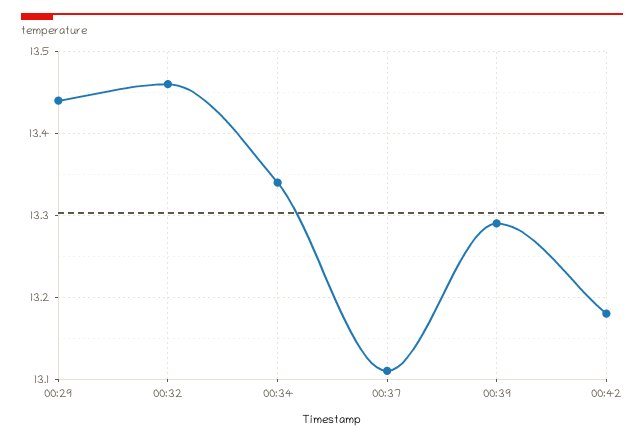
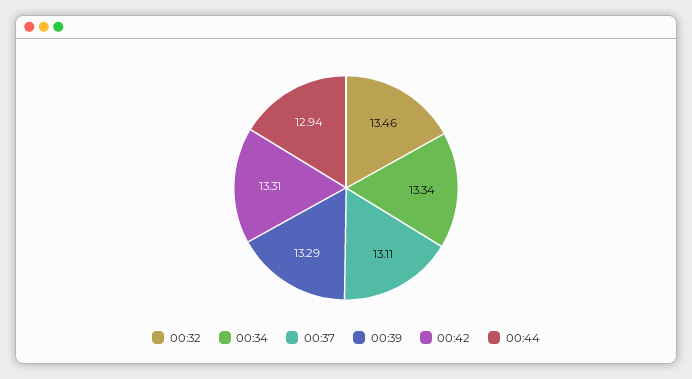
00:29: 13.44 -> none
00:42: 13.18 -> 13.31
00:44: none -> 12.94

